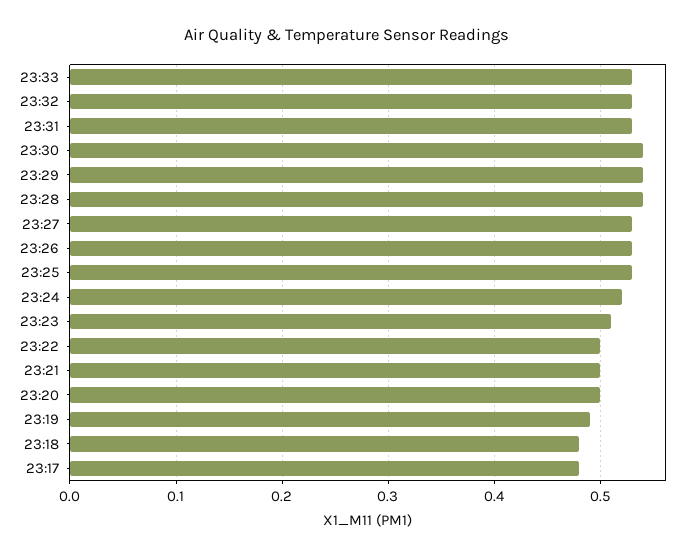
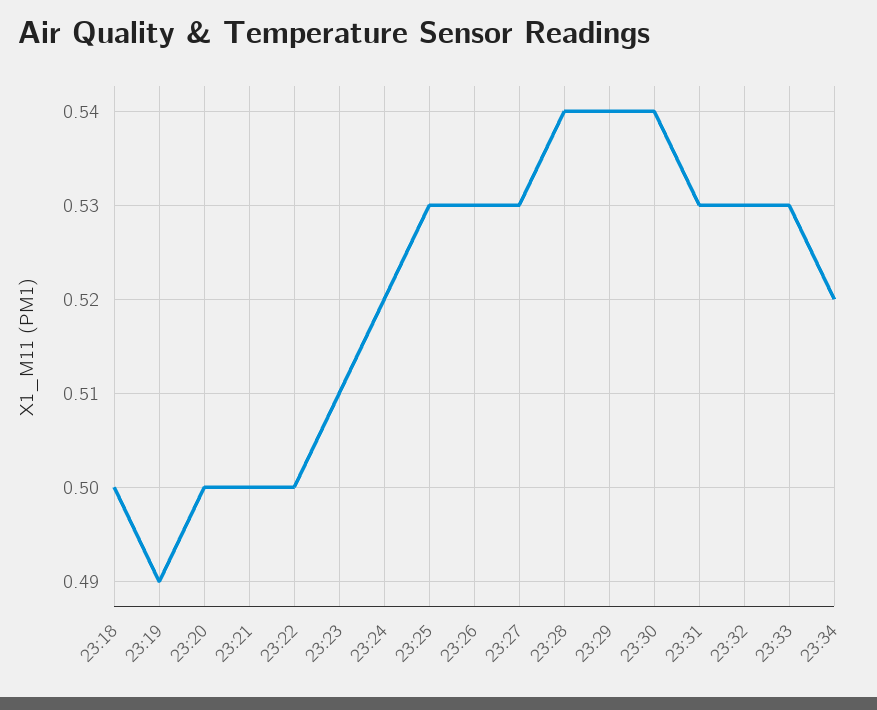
23:18: 0.48 -> 0.5
23:17: 0.48 -> none
23:34: none -> 0.52

